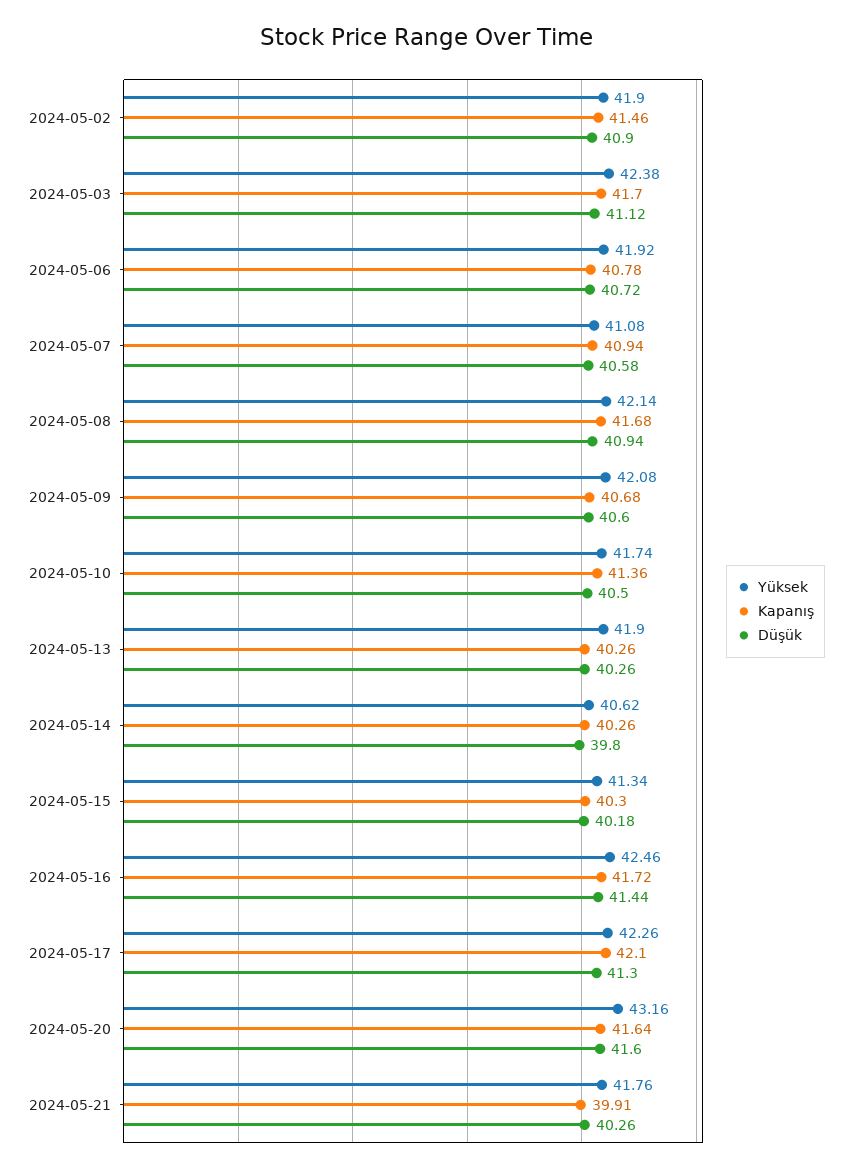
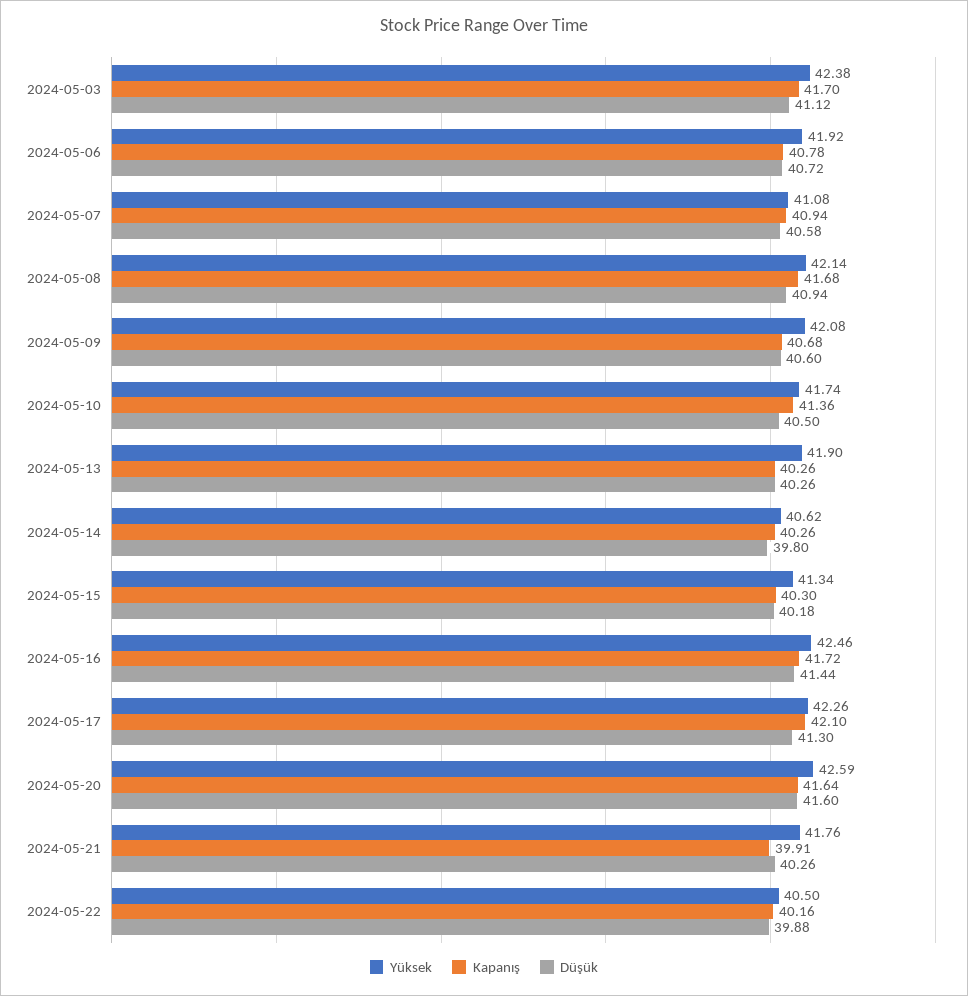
Yüksek, 2024-05-02: 41.9 -> none
Kapanış, 2024-05-02: 41.46 -> none
Düşük, 2024-05-02: 40.9 -> none
Yüksek, 2024-05-20: 43.16 -> 42.59
Yüksek, 2024-05-22: none -> 40.5
Kapanış, 2024-05-22: none -> 40.16
Düşük, 2024-05-22: none -> 39.88

